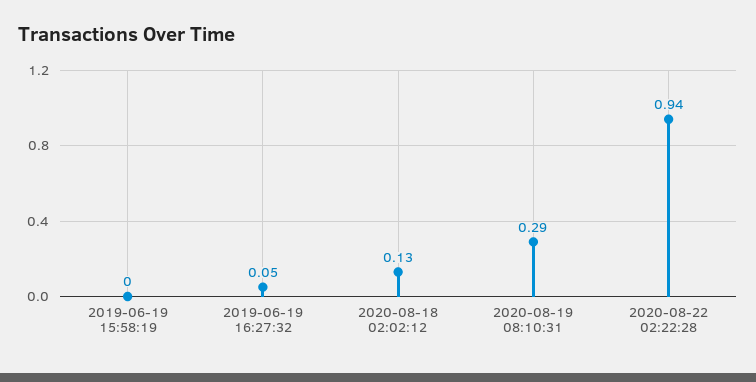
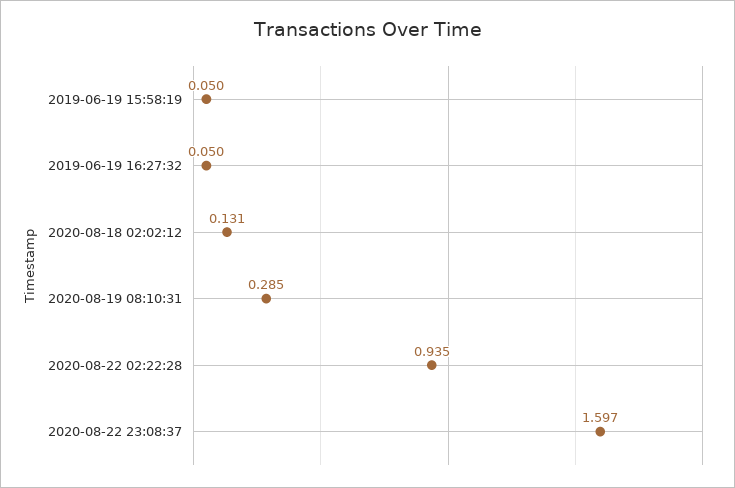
2019-06-19 15:58:19: 0 -> 0.05
2020-08-22 23:08:37: none -> 1.597

